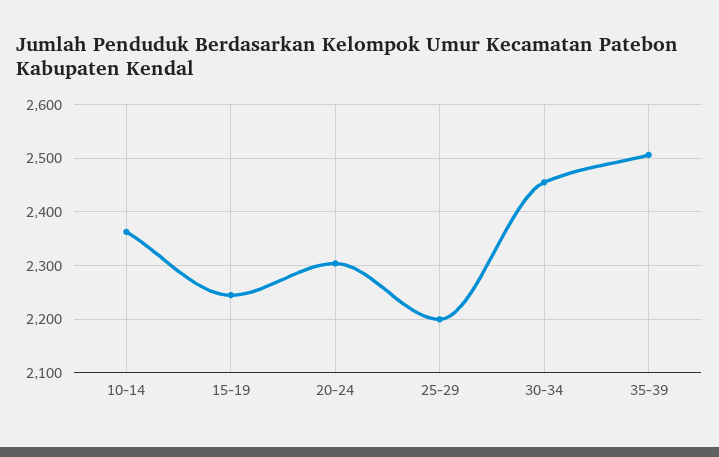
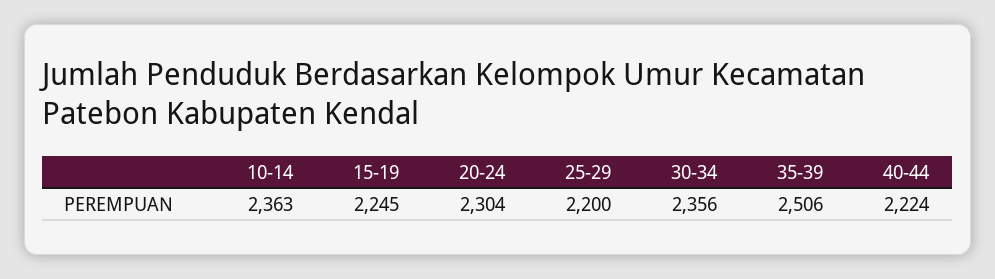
30-34: 2460 -> 2356
40-44: none -> 2224

